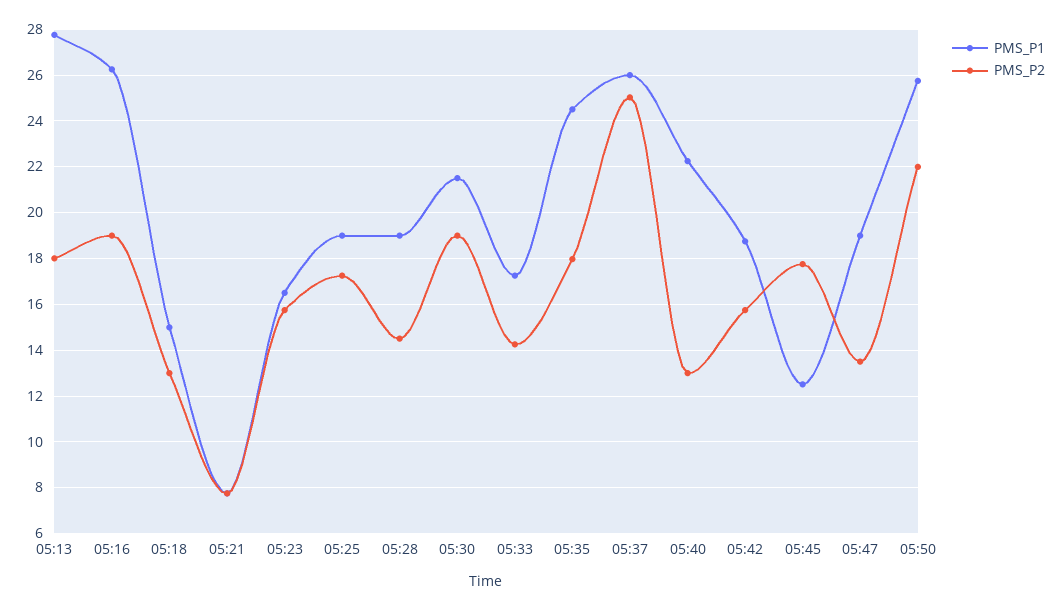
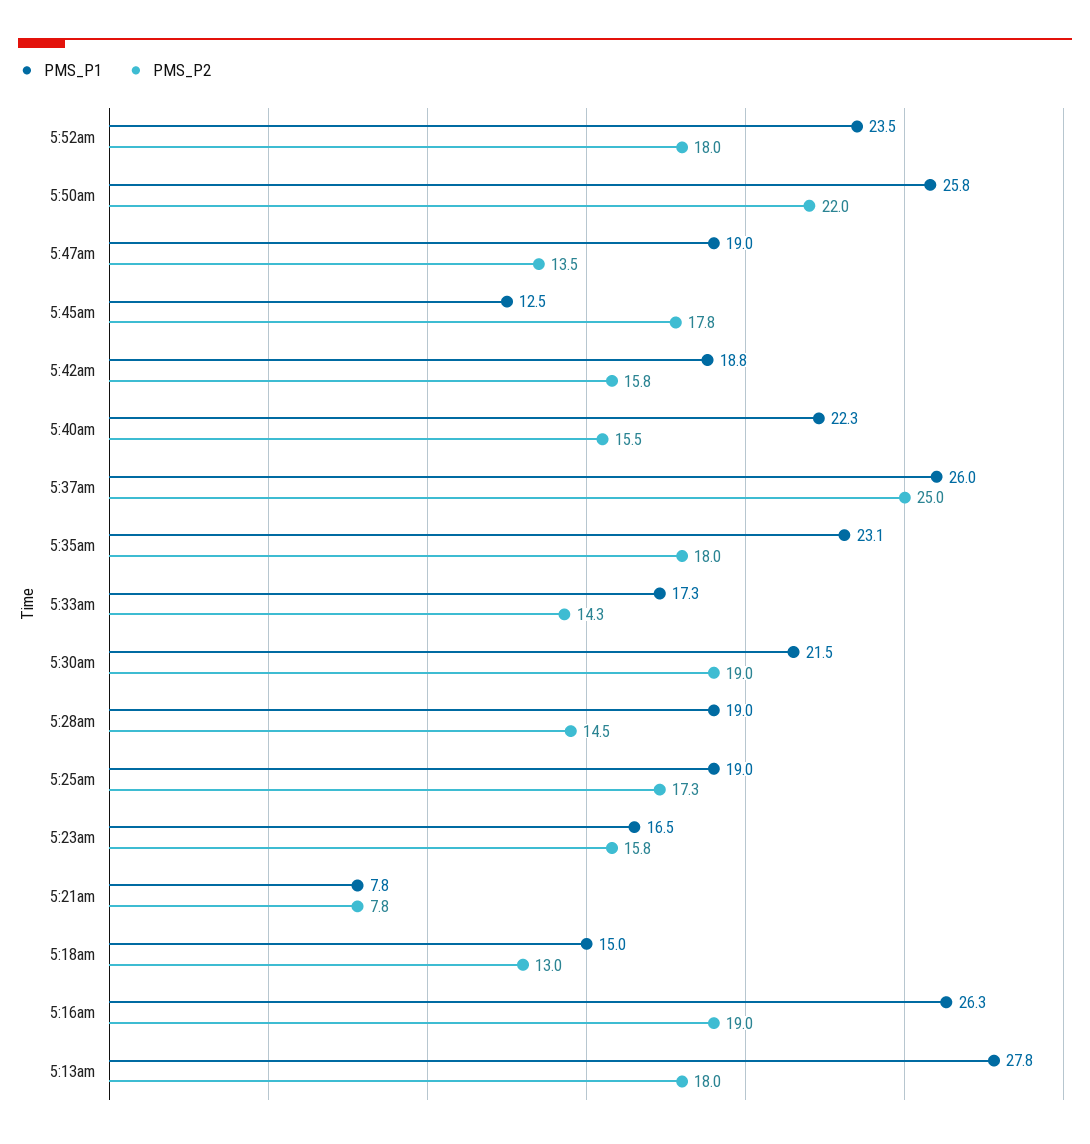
PMS_P1, 05:35: 24.5 -> 23.1
PMS_P2, 05:40: 13 -> 15.5
PMS_P1, 5:52am: none -> 23.5
PMS_P2, 5:52am: none -> 18

